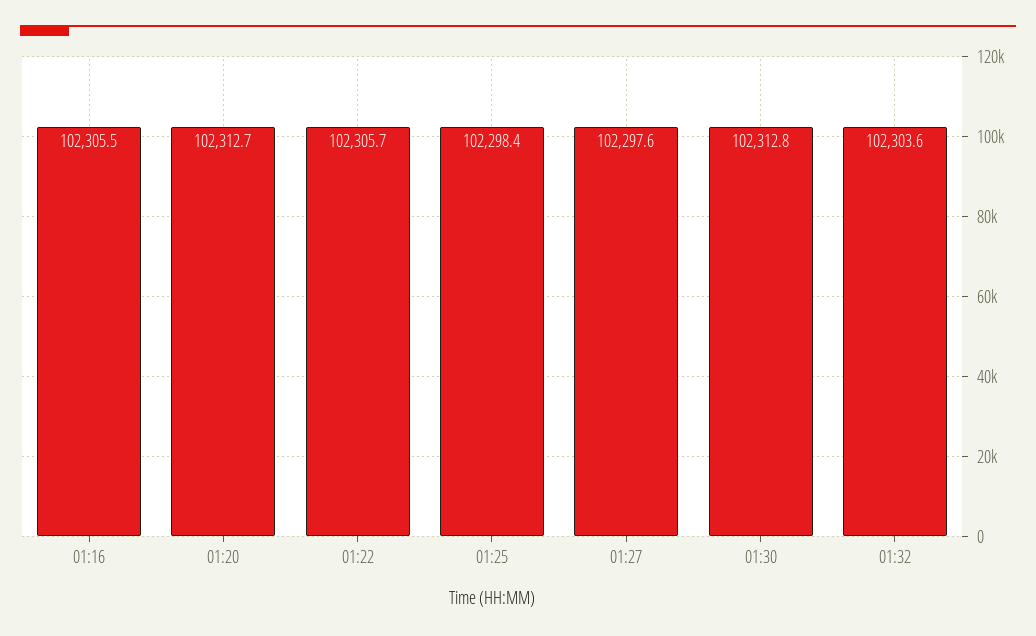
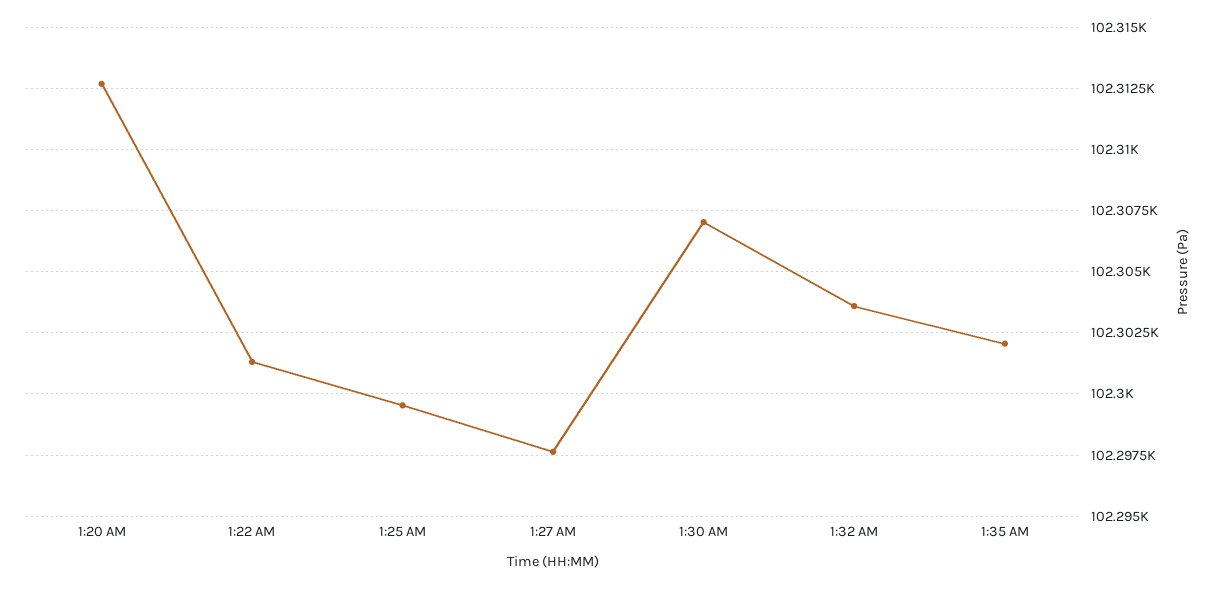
01:16: 102305.5 -> none
01:22: 102305.7 -> 102301.25
01:25: 102298.4 -> 102299.5
01:30: 102312.8 -> 102307
1:35 AM: none -> 102302

